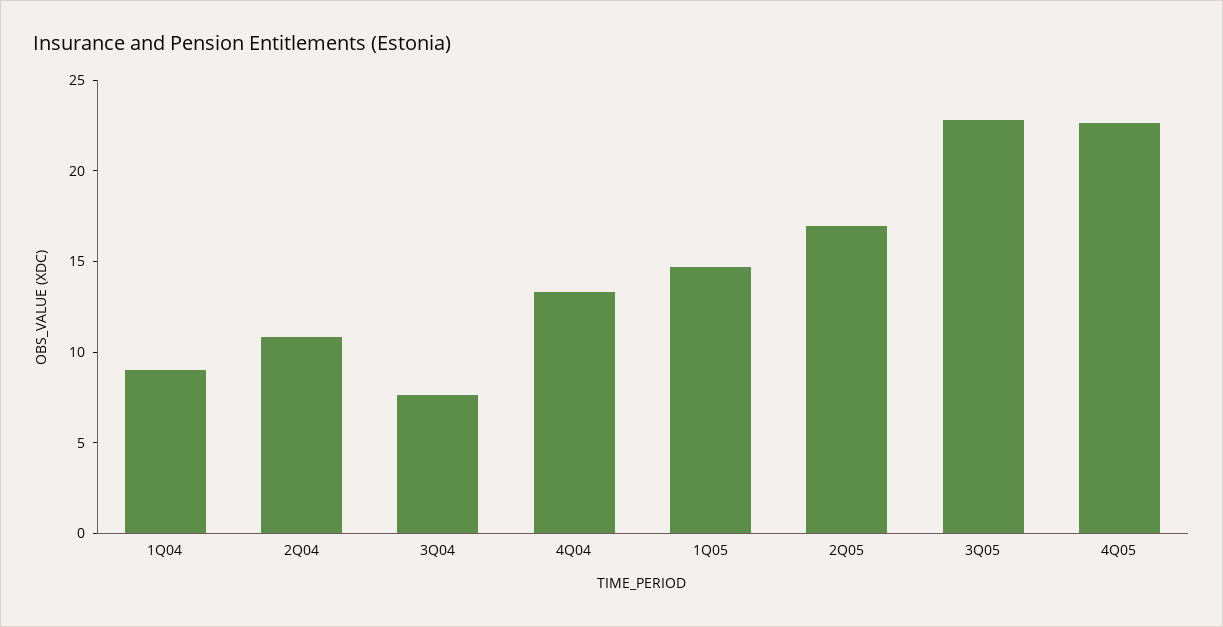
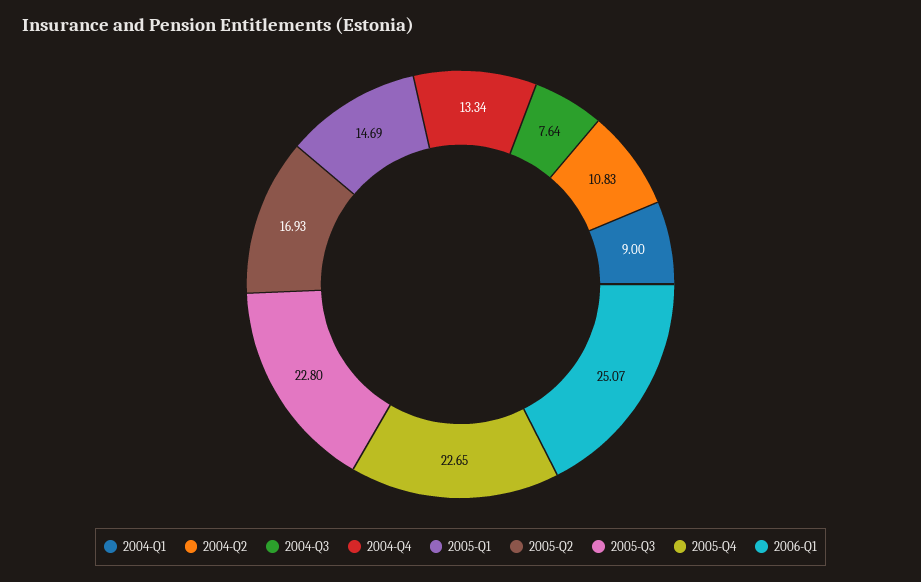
2006-Q1: none -> 25.07

